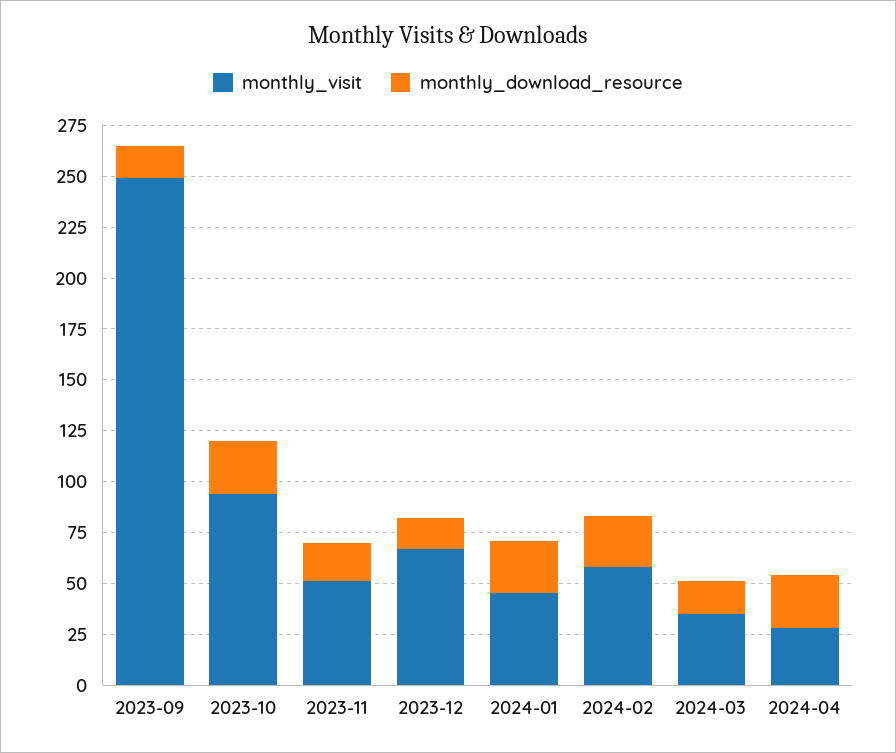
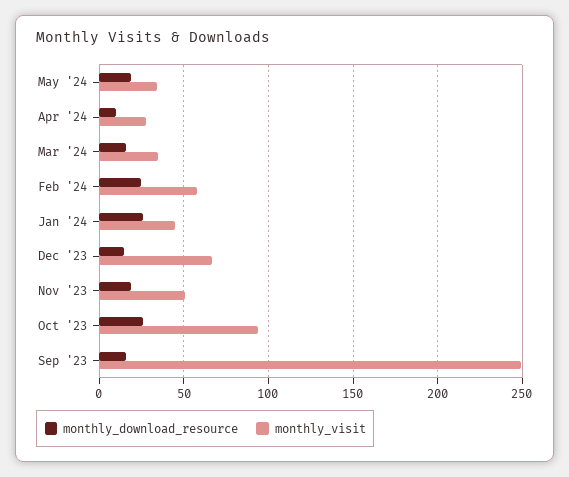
monthly_download_resource, 2024-04: 25 -> 10
monthly_download_resource, May '24: none -> 20
monthly_visit, May '24: none -> 35

